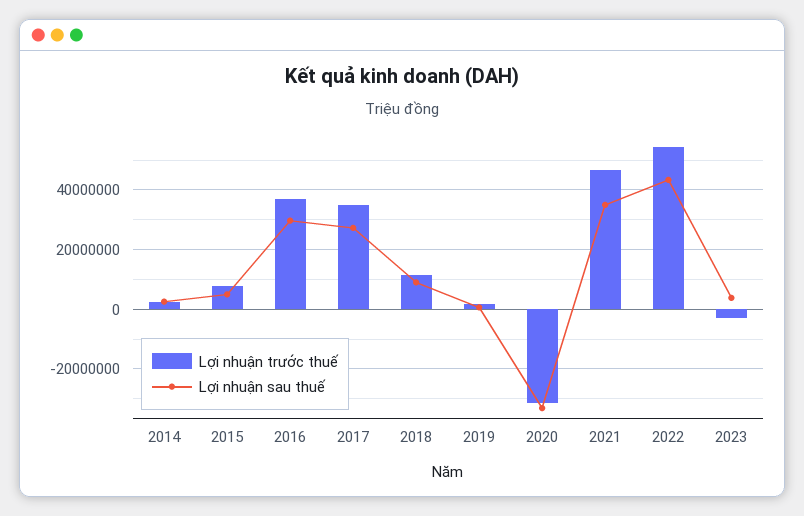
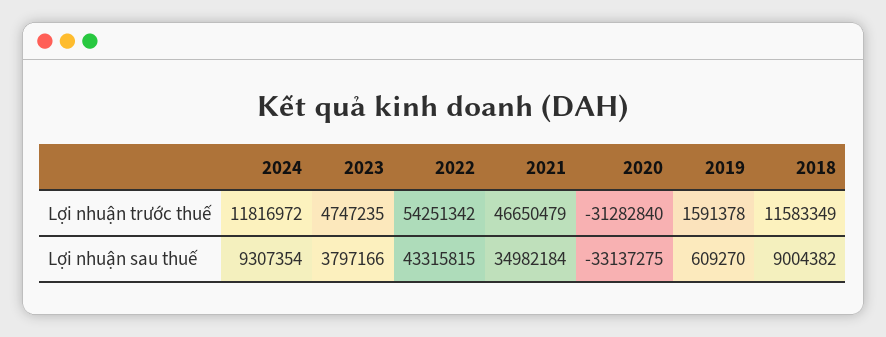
Lợi nhuận trước thuế, 2014: 2500000 -> none
Lợi nhuận sau thuế, 2014: 2500000 -> none
Lợi nhuận trước thuế, 2015: 7500000 -> none
Lợi nhuận sau thuế, 2015: 5000000 -> none
Lợi nhuận trước thuế, 2016: 37500000 -> none
Lợi nhuận sau thuế, 2016: 30000000 -> none
Lợi nhuận trước thuế, 2017: 35000000 -> none
Lợi nhuận sau thuế, 2017: 27500000 -> none
Lợi nhuận trước thuế, 2023: -2500000 -> 4747235
Lợi nhuận trước thuế, 2024: none -> 11816972
Lợi nhuận sau thuế, 2024: none -> 9307354

